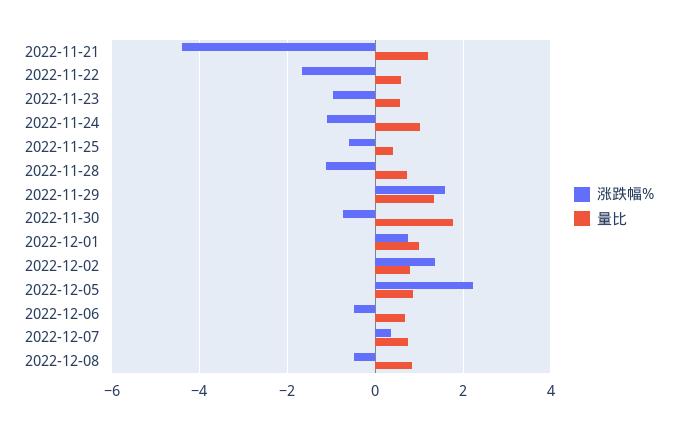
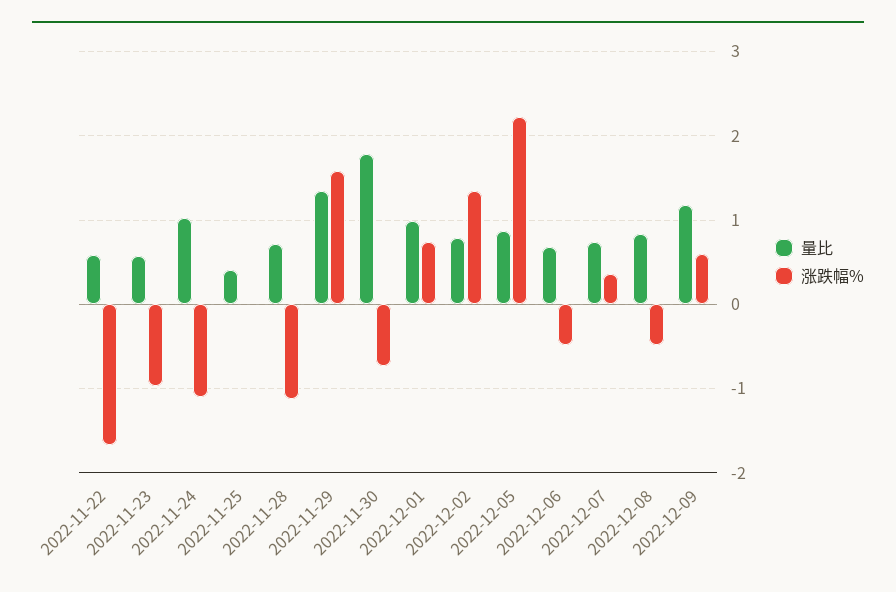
涨跌幅%, 2022-11-21: -4.4 -> none
量比, 2022-11-21: 1.2 -> none
涨跌幅%, 2022-11-25: -0.6 -> 0
量比, 2022-12-09: none -> 1.2
涨跌幅%, 2022-12-09: none -> 0.6

